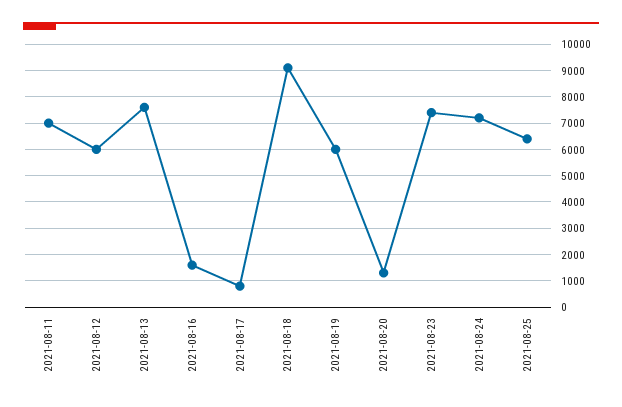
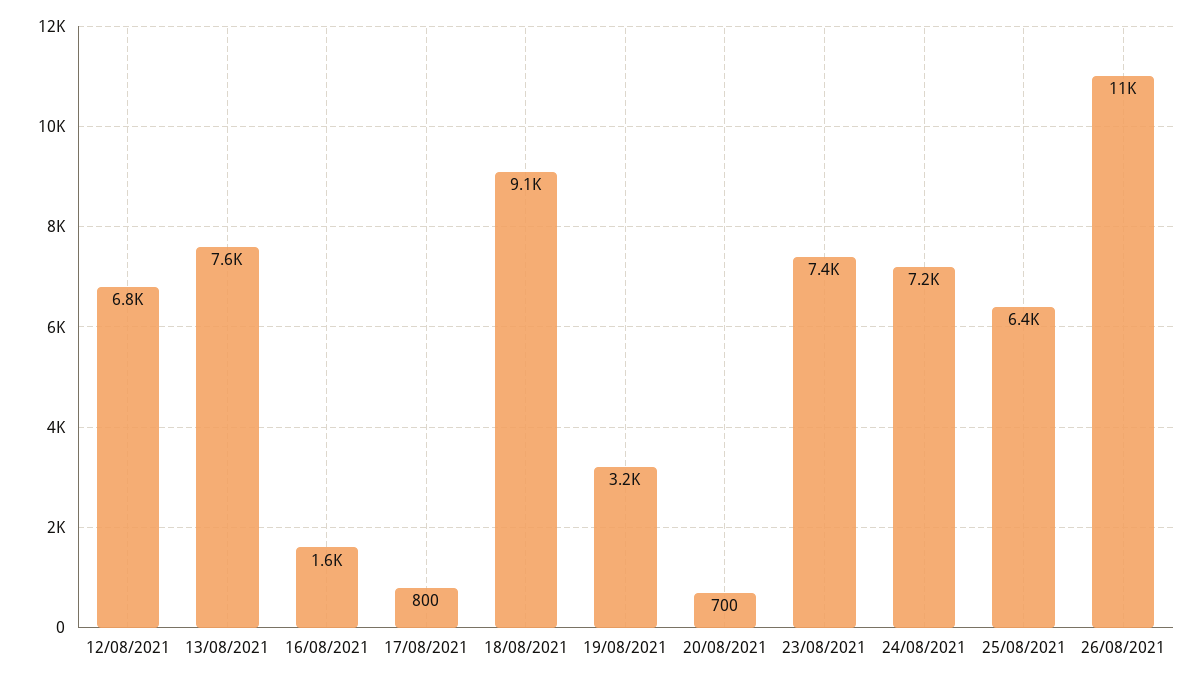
2021-08-11: 7000 -> none
2021-08-12: 6000 -> 6800
2021-08-19: 6000 -> 3200
2021-08-20: 1250 -> 700
26/08/2021: none -> 11000

